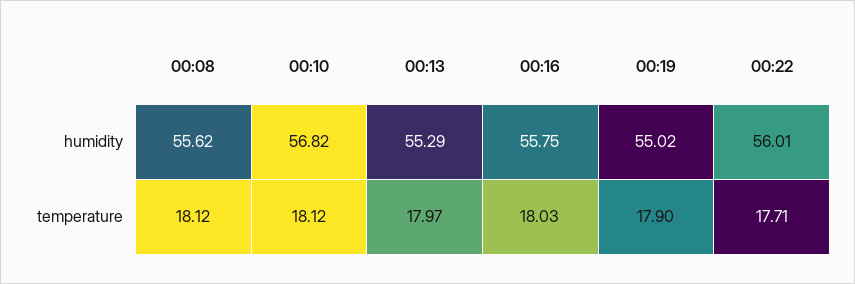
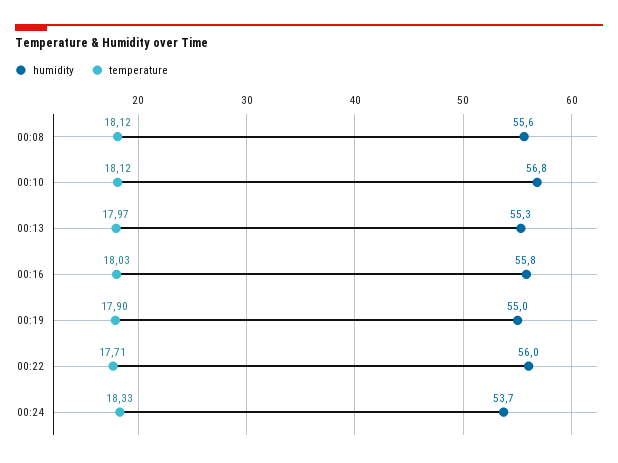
humidity, 00:24: none -> 53.7
temperature, 00:24: none -> 18.33

